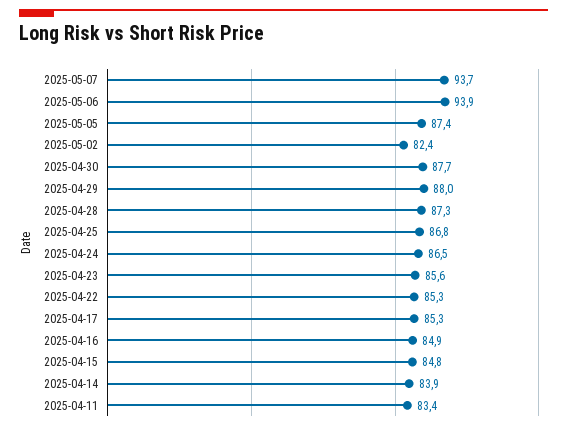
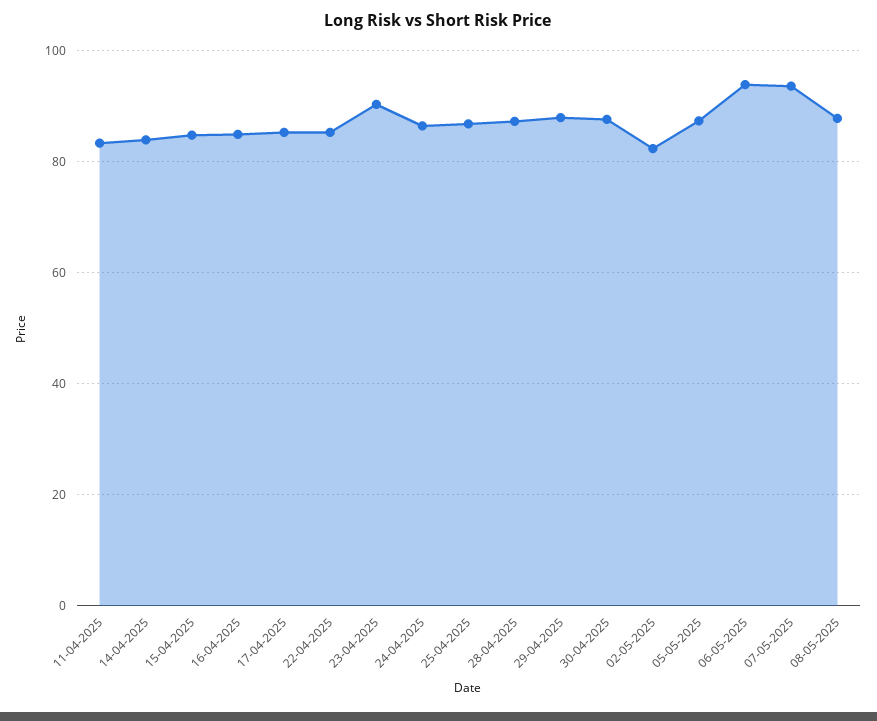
2025-04-23: 85.6 -> 90
08-05-2025: none -> 88

